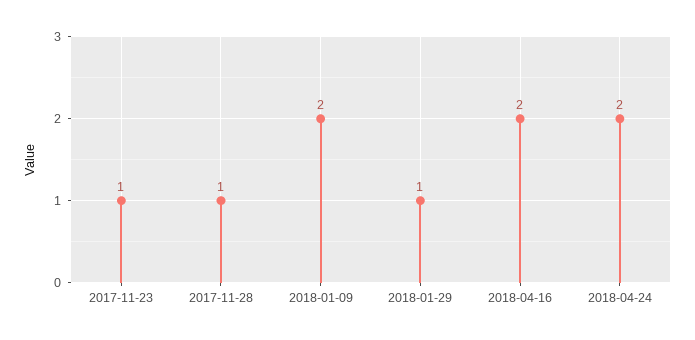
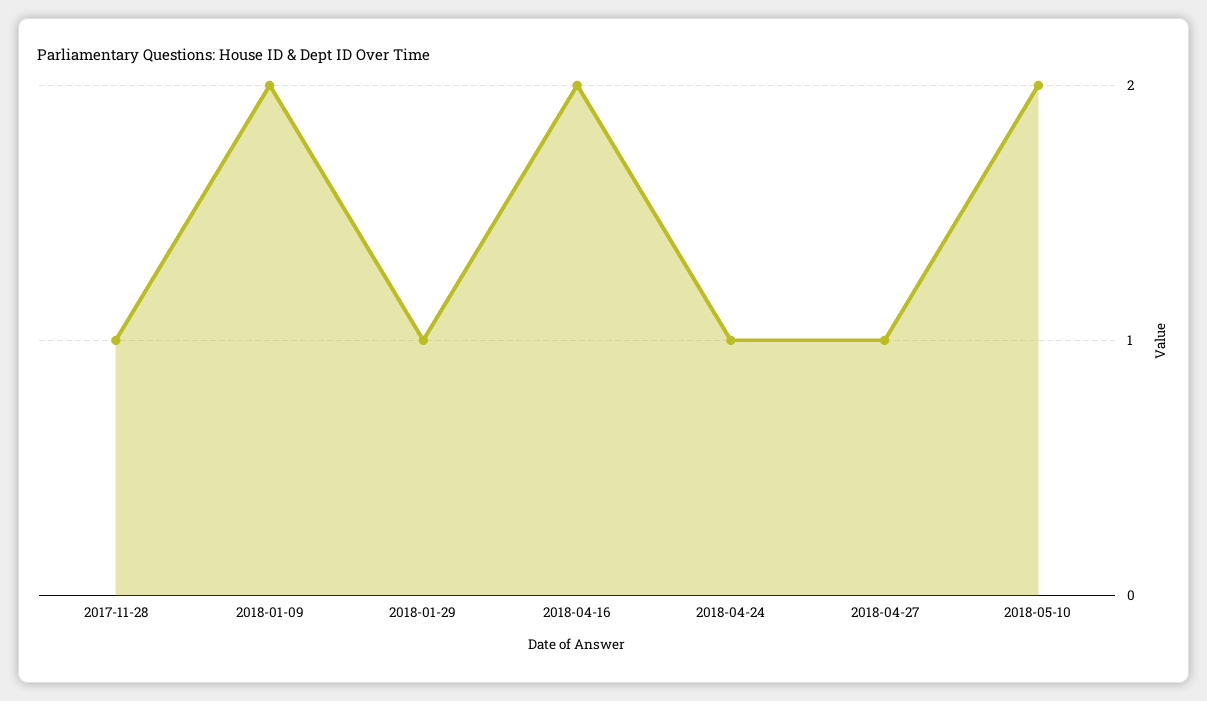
2017-11-23: 1 -> none
2018-04-24: 2 -> 1
2018-04-27: none -> 1
2018-05-10: none -> 2

